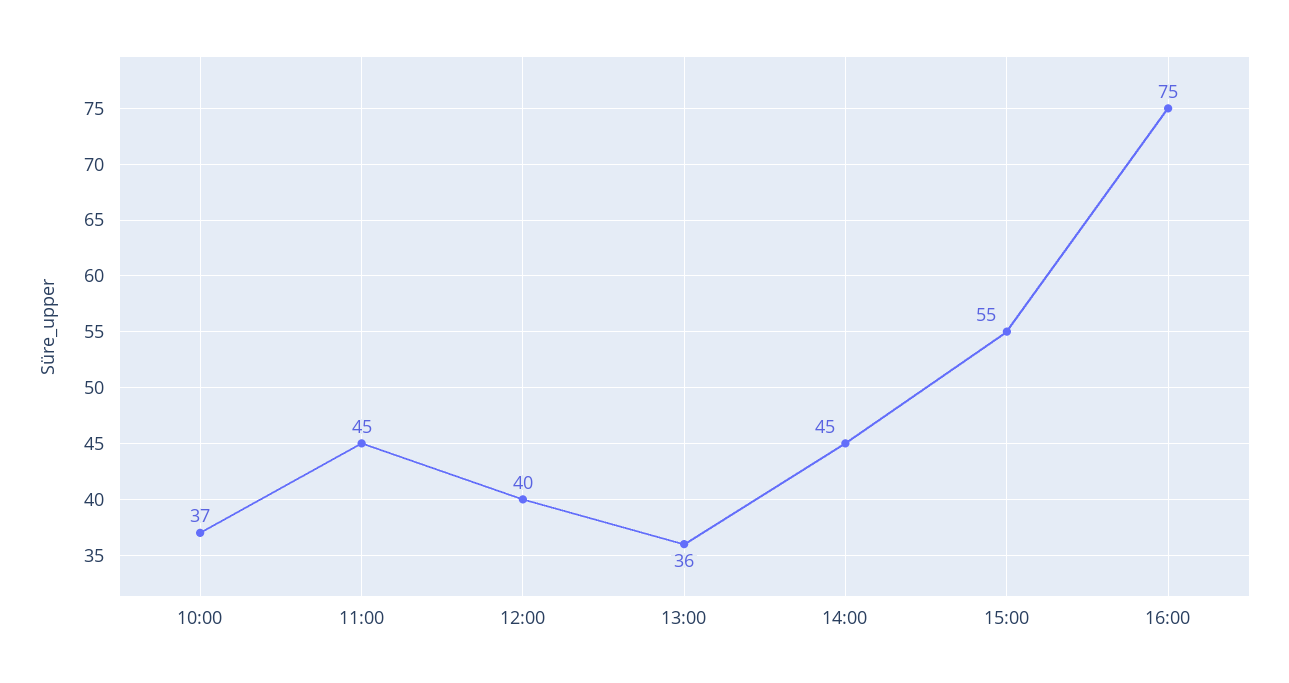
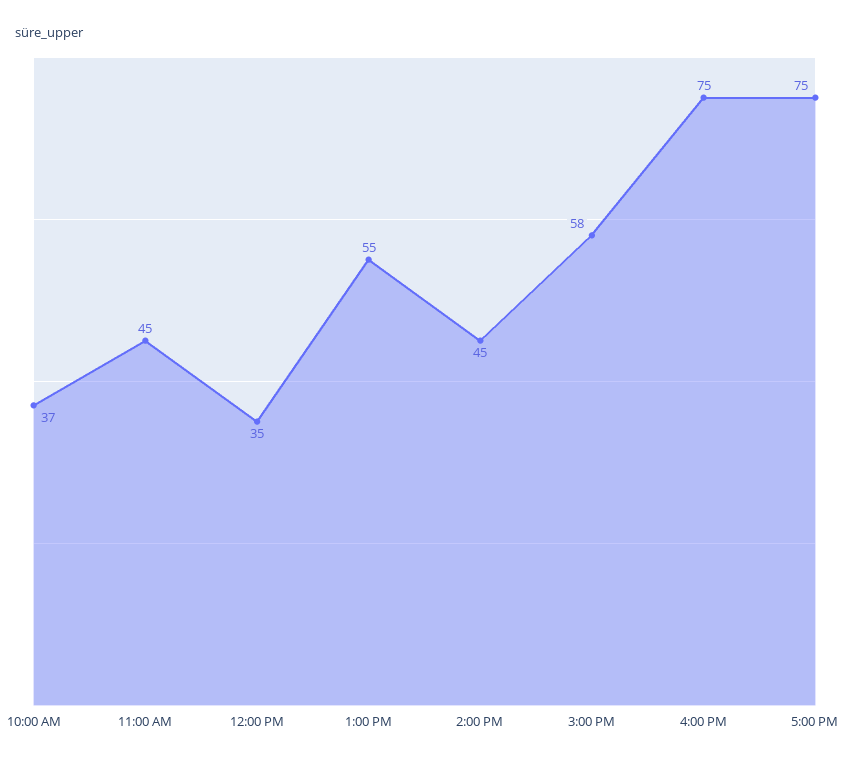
12:00: 40 -> 35
13:00: 36 -> 55
15:00: 55 -> 58
5:00 PM: none -> 75

